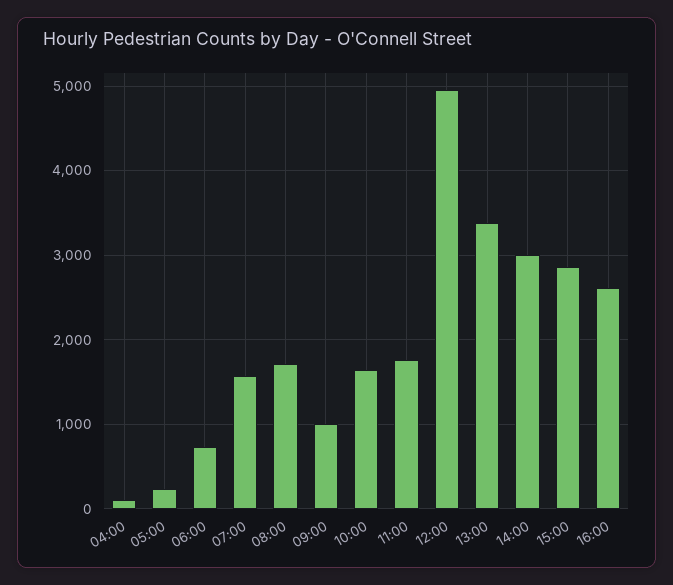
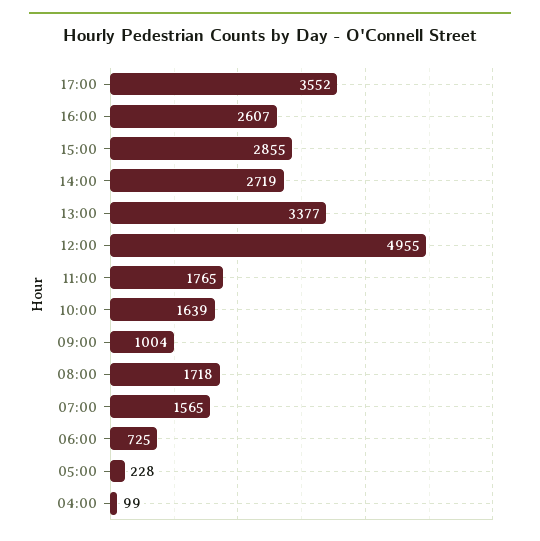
14:00: 3000 -> 2719
17:00: none -> 3552

